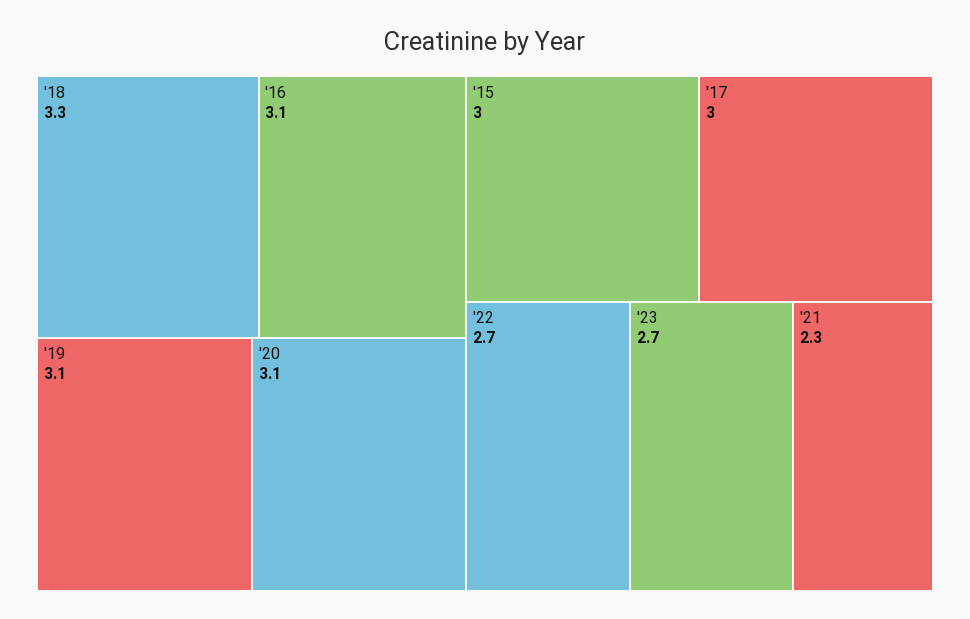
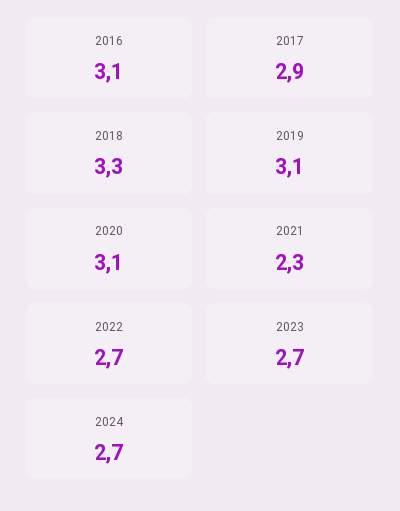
'15: 3 -> none
'17: 3 -> 2.9
2024: none -> 2.7

